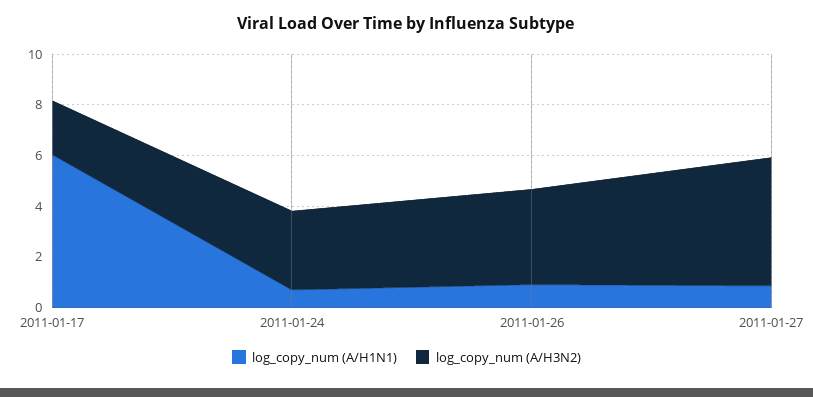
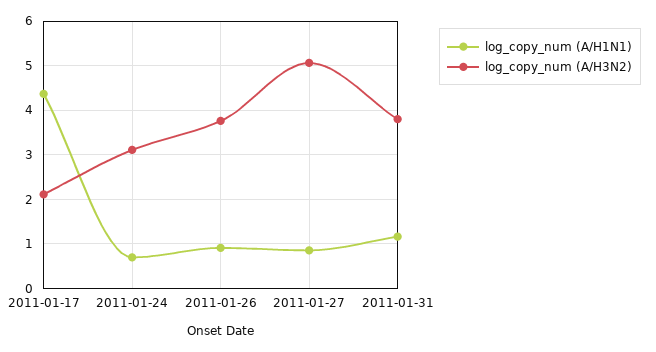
log_copy_num (A/H1N1), 2011-01-17: 6 -> 4.4
log_copy_num (A/H1N1), 2011-01-31: none -> 1.2
log_copy_num (A/H3N2), 2011-01-31: none -> 3.8

